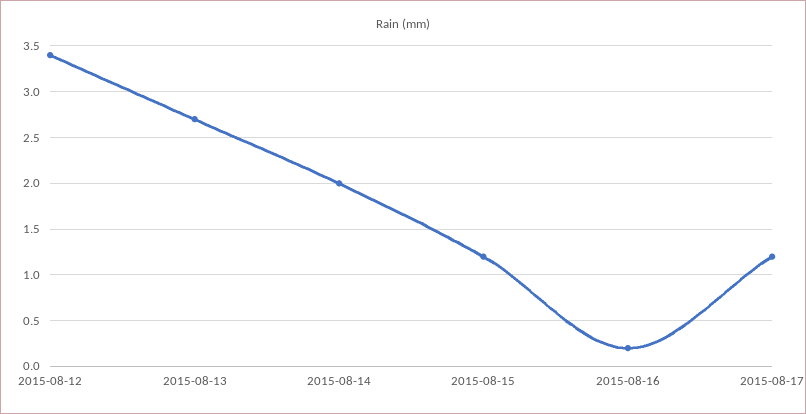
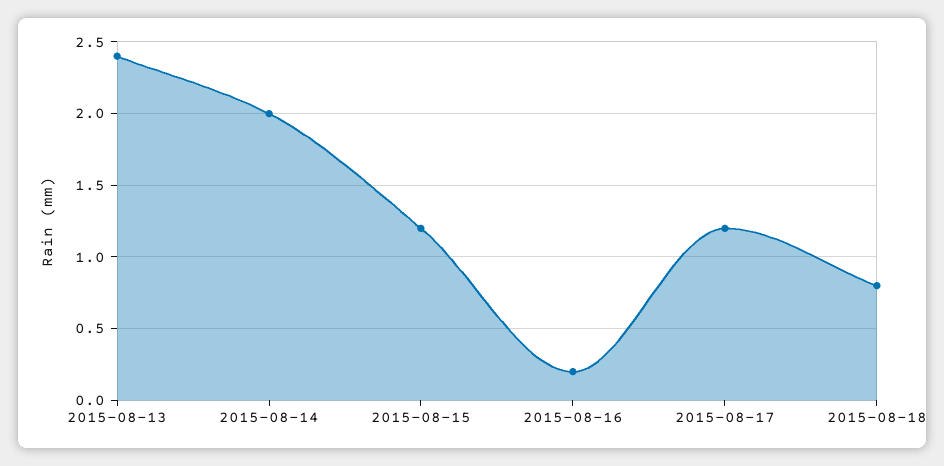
2015-08-12: 3.4 -> none
2015-08-13: 2.7 -> 2.4
2015-08-18: none -> 0.8

